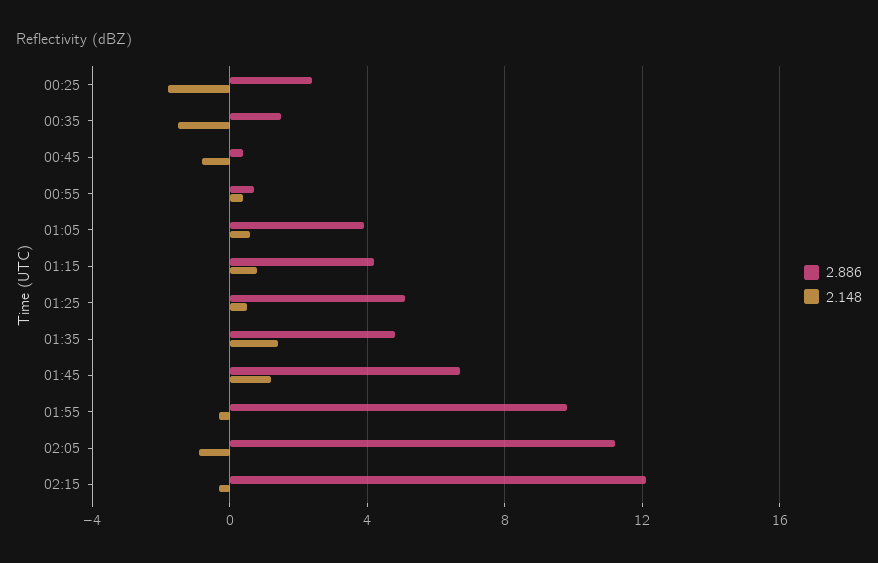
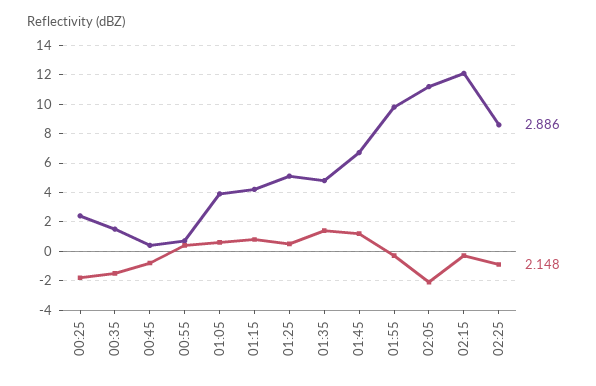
2.148, 02:05: -1 -> -2
2.886, 02:25: none -> 8.5
2.148, 02:25: none -> -1

